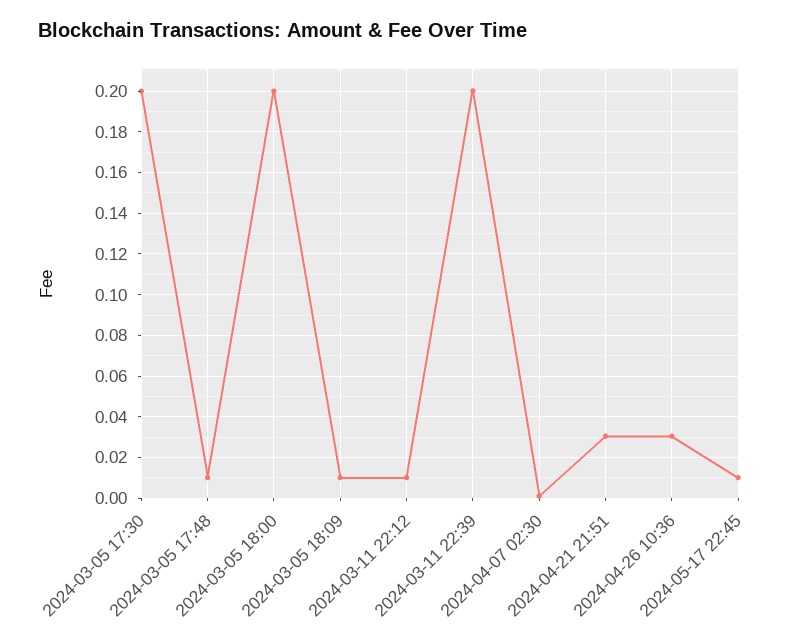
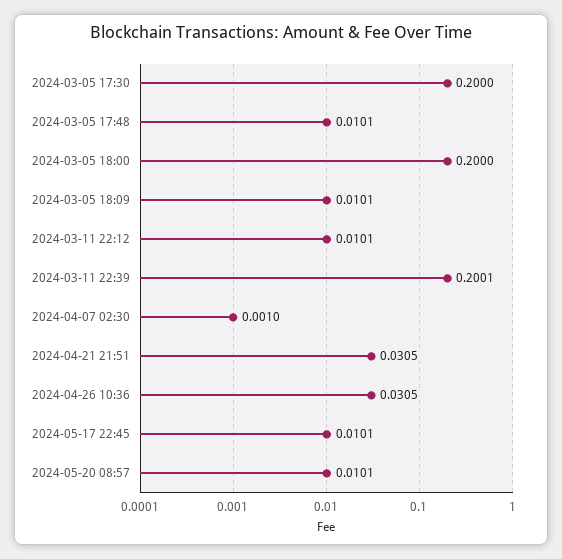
2024-05-20 08:57: none -> 0.0101

